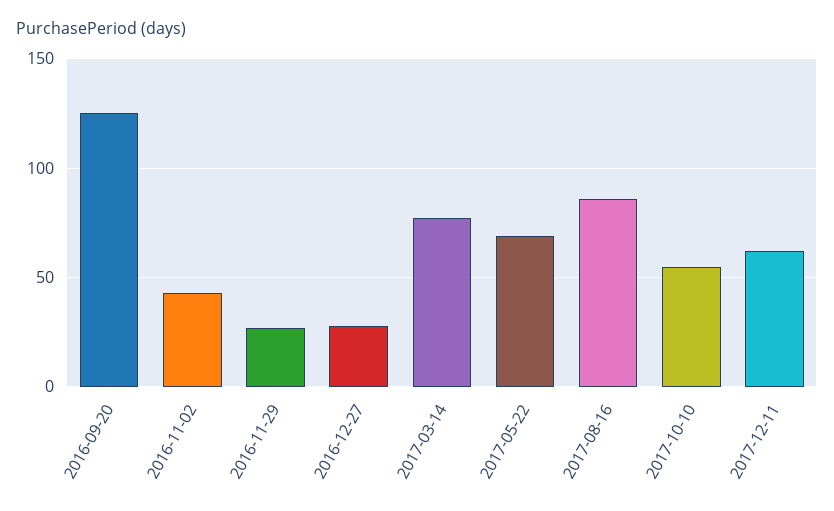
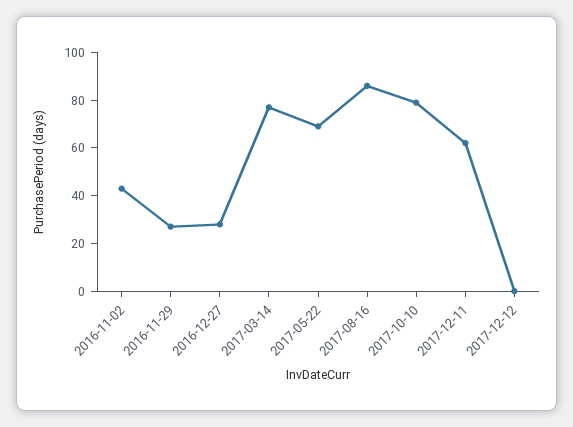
2016-09-20: 125 -> none
2017-10-10: 55 -> 80
2017-12-12: none -> 0

